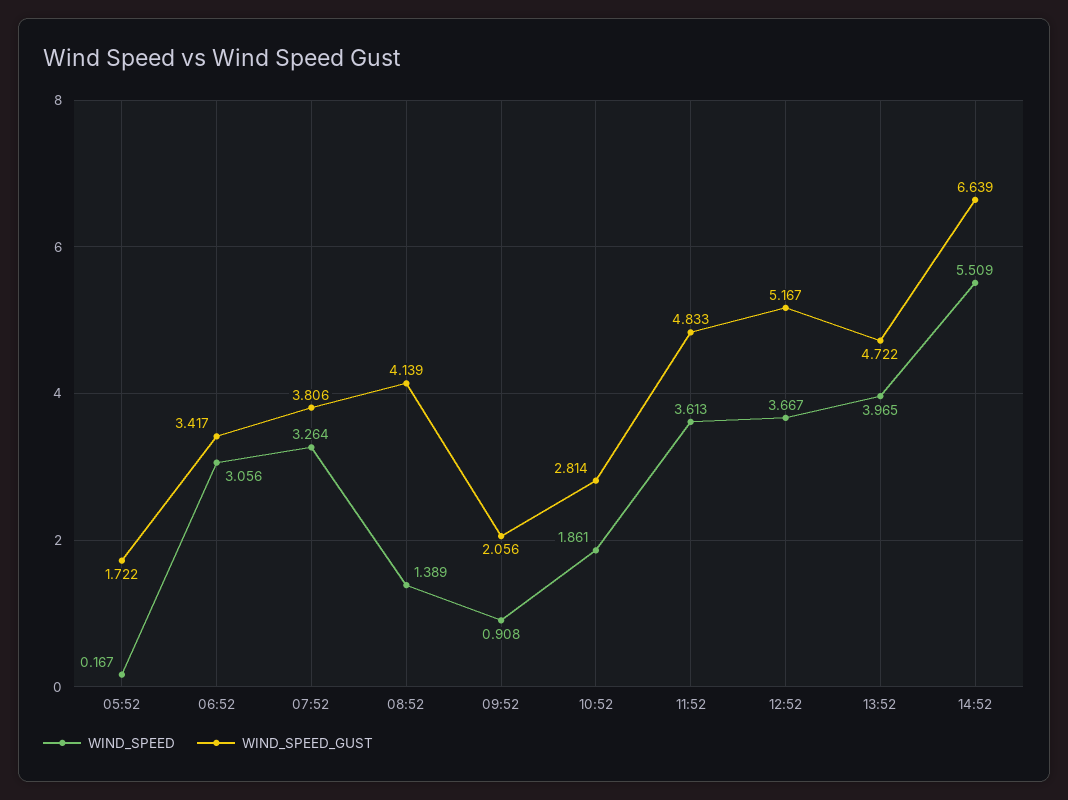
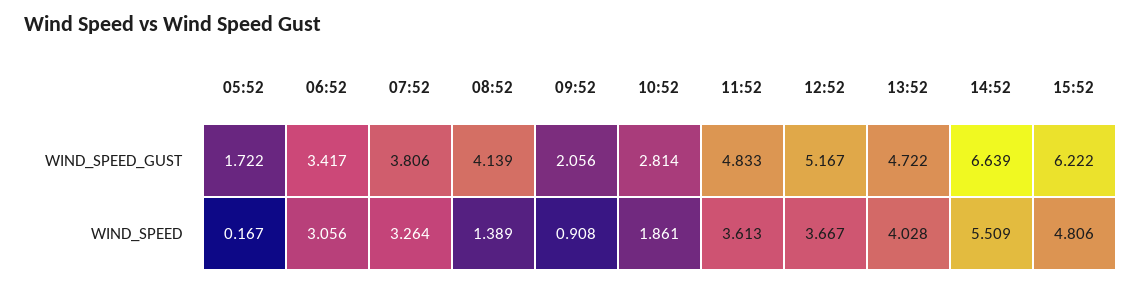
WIND_SPEED, 13:52: 3.965 -> 4.028
WIND_SPEED_GUST, 15:52: none -> 6.222
WIND_SPEED, 15:52: none -> 4.806

